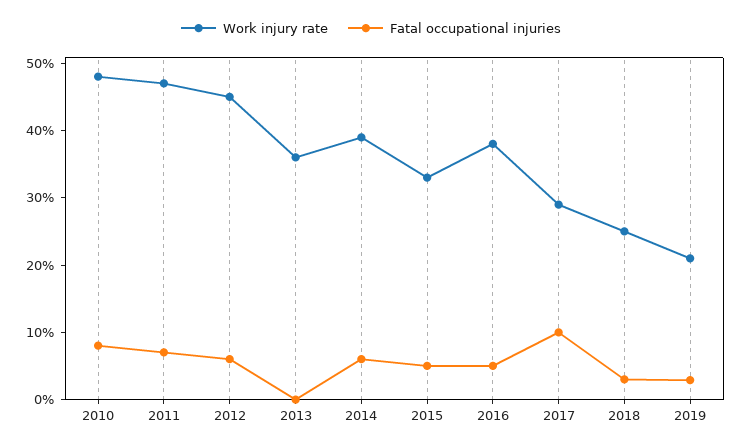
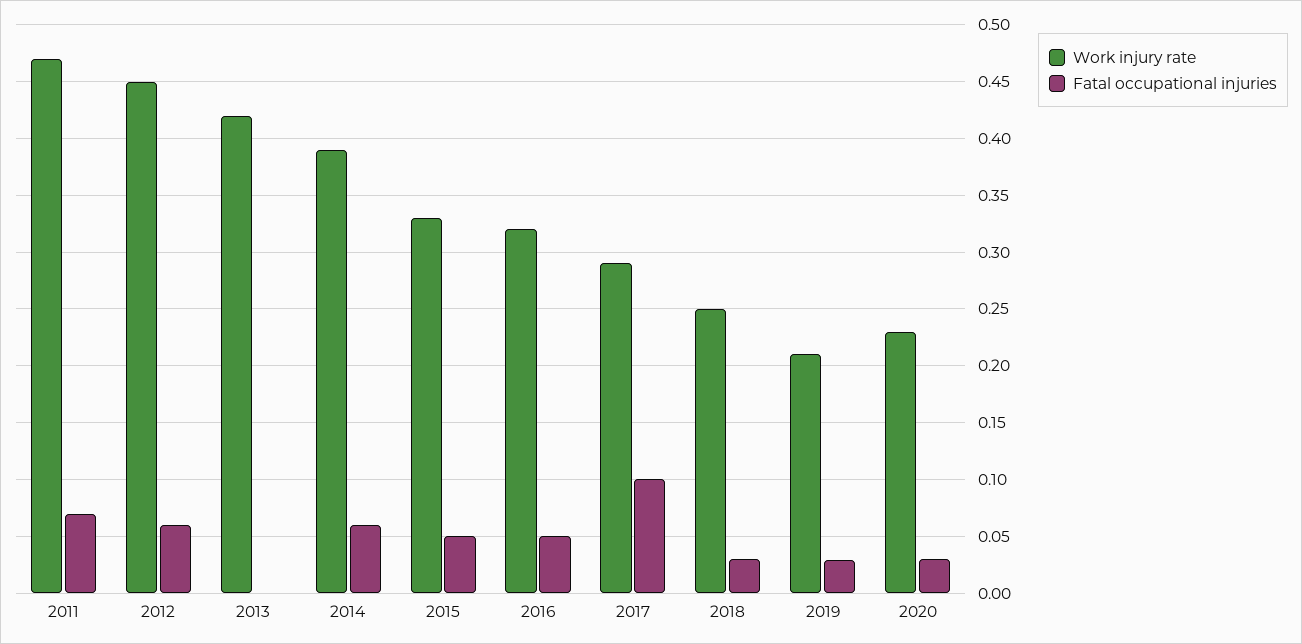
Work injury rate, 2010: 0.48 -> none
Fatal occupational injuries, 2010: 0.08 -> none
Work injury rate, 2013: 0.36 -> 0.42
Work injury rate, 2016: 0.38 -> 0.32
Work injury rate, 2020: none -> 0.23
Fatal occupational injuries, 2020: none -> 0.03

